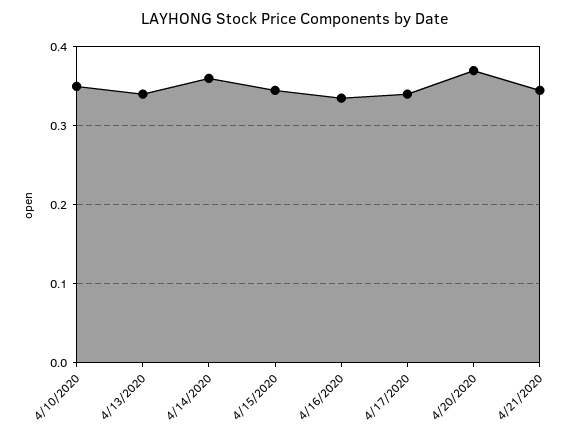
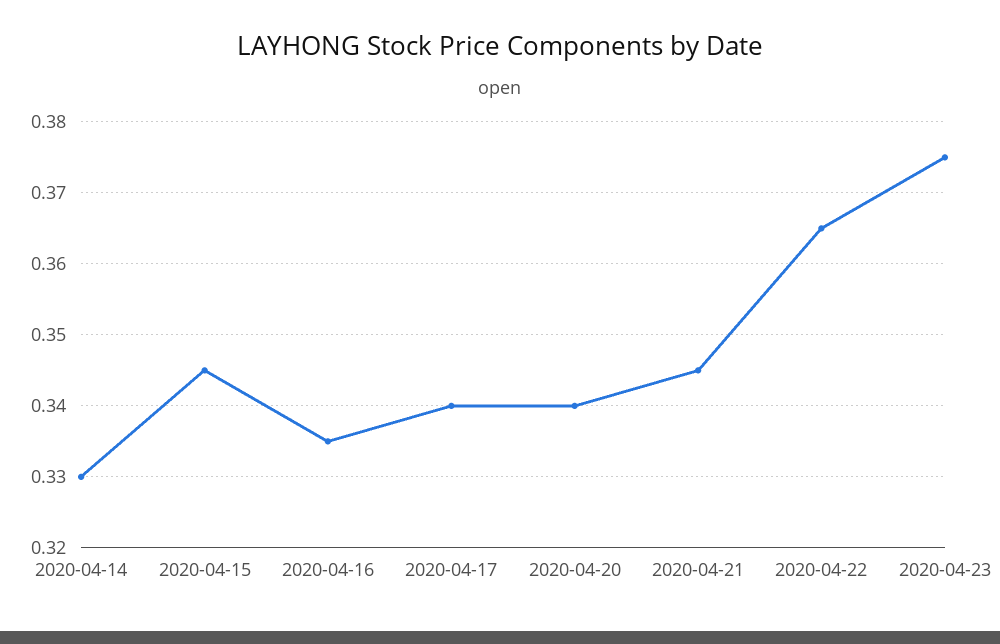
4/10/2020: 0.35 -> none
4/13/2020: 0.34 -> none
4/14/2020: 0.36 -> 0.33
4/20/2020: 0.37 -> 0.34
2020-04-22: none -> 0.365
2020-04-23: none -> 0.375

